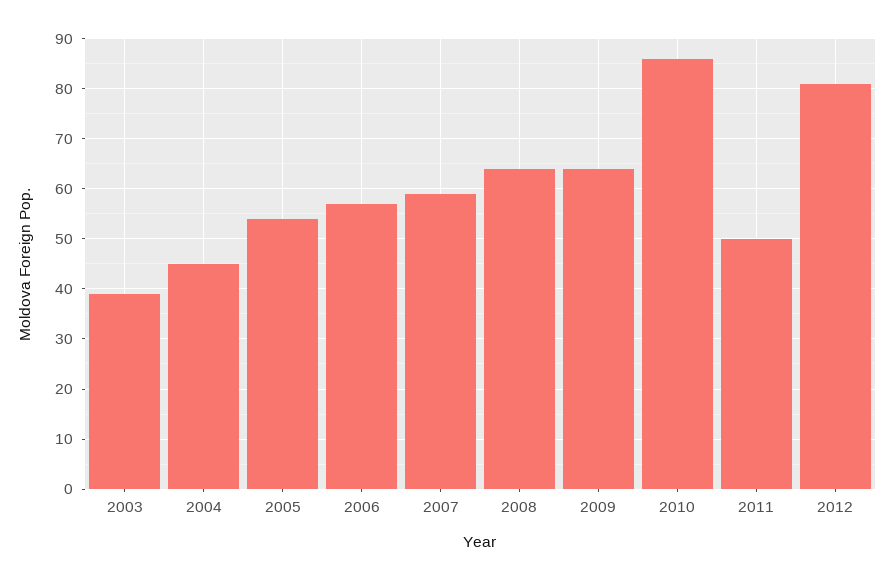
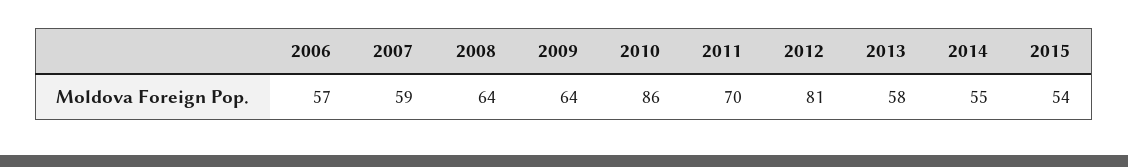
2003: 40 -> none
2004: 45 -> none
2005: 55 -> none
2011: 50 -> 70
2013: none -> 58
2014: none -> 55
2015: none -> 54

